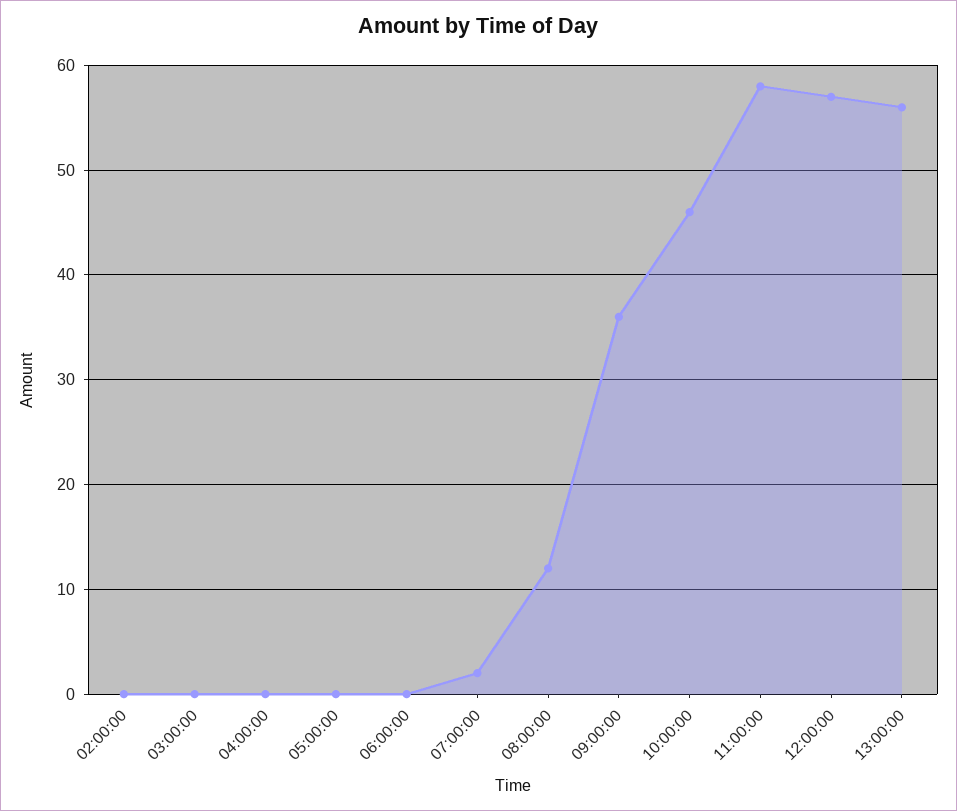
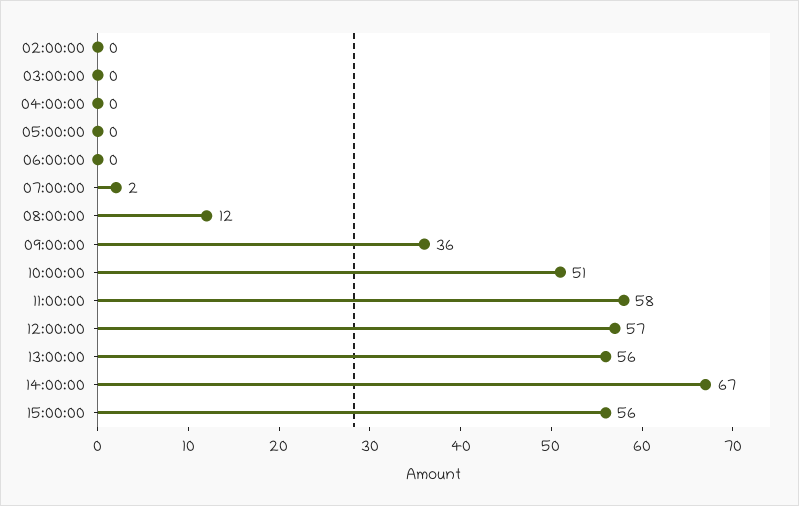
10:00:00: 46 -> 51
14:00:00: none -> 67
15:00:00: none -> 56

